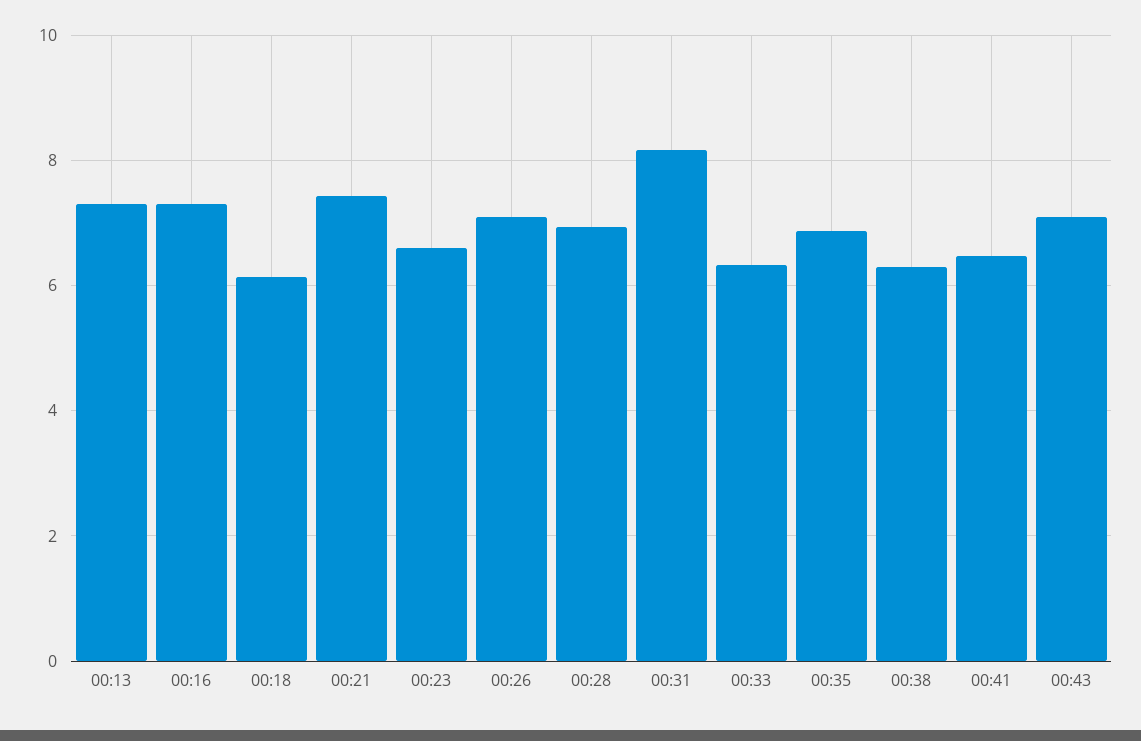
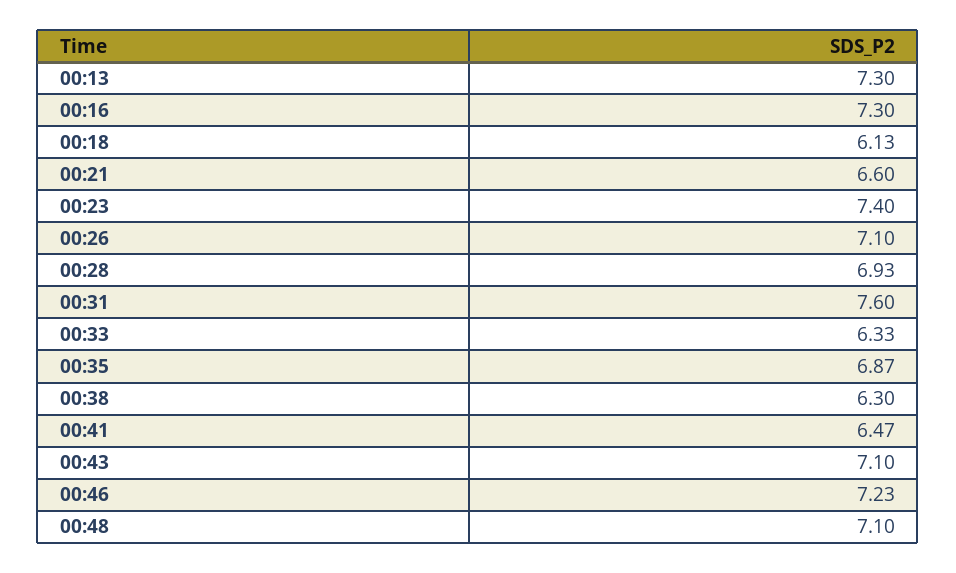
00:21: 7.4 -> 6.6
00:23: 6.6 -> 7.4
00:31: 8.2 -> 7.6
00:46: none -> 7.23
00:48: none -> 7.1

